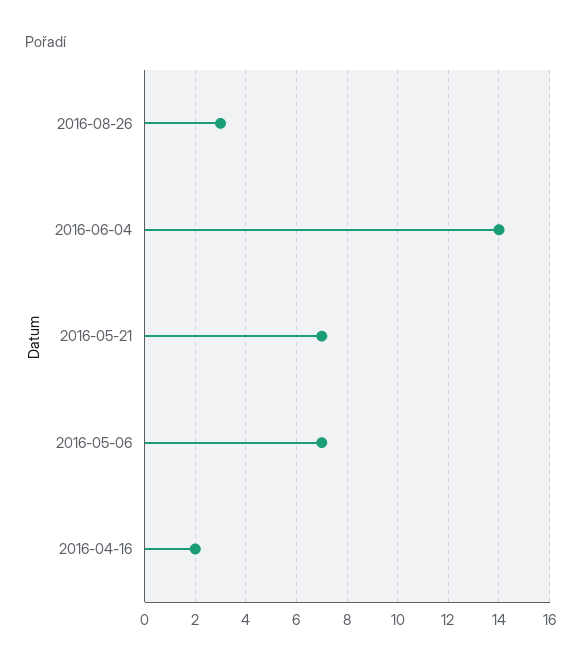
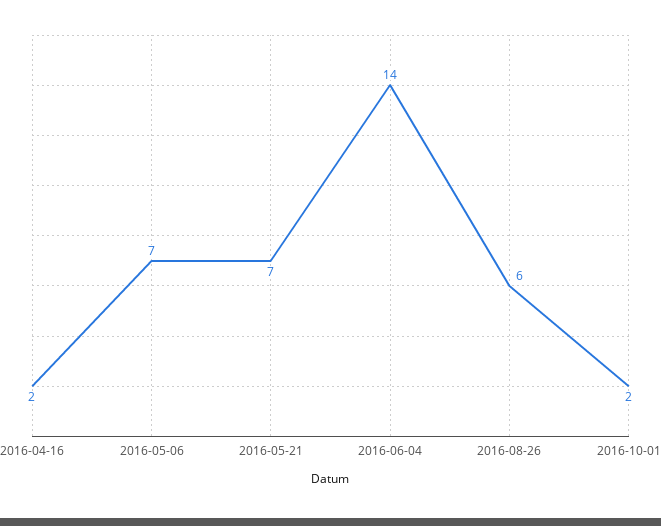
2016-08-26: 3 -> 6
2016-10-01: none -> 2

